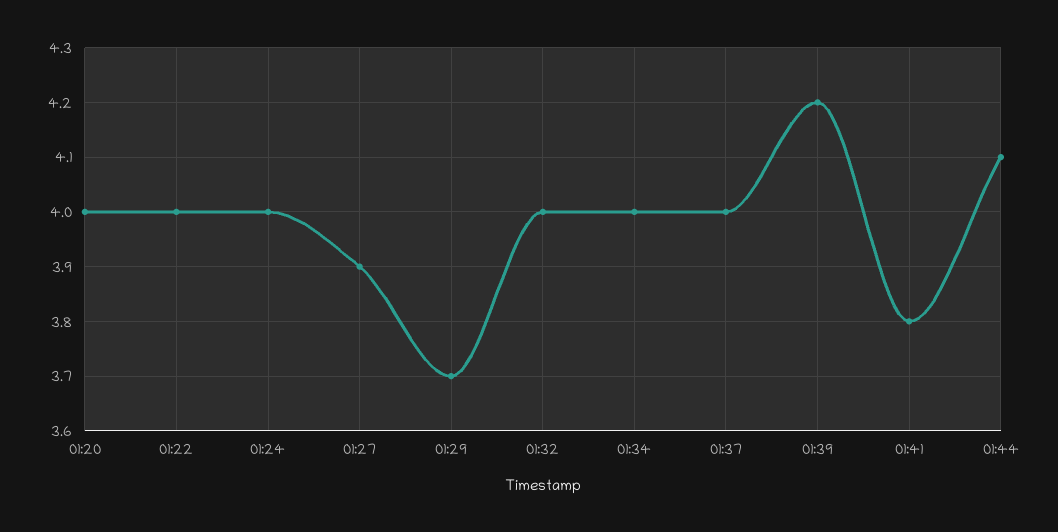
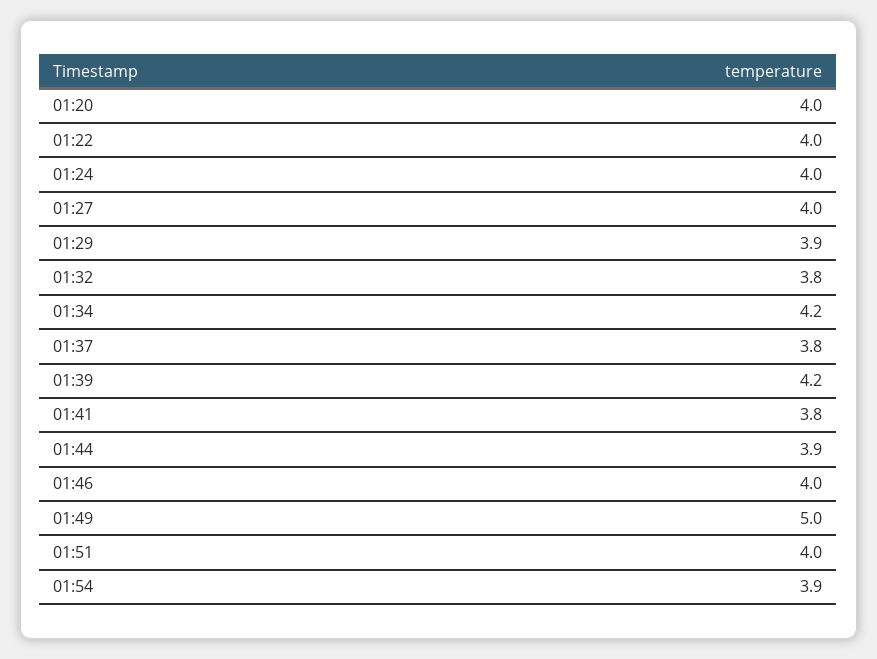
01:27: 3.9 -> 4
01:29: 3.7 -> 3.9
01:32: 4 -> 3.8
01:34: 4 -> 4.2
01:37: 4 -> 3.8
01:44: 4.1 -> 3.9
01:46: none -> 4
01:49: none -> 5
01:51: none -> 4
01:54: none -> 3.9

